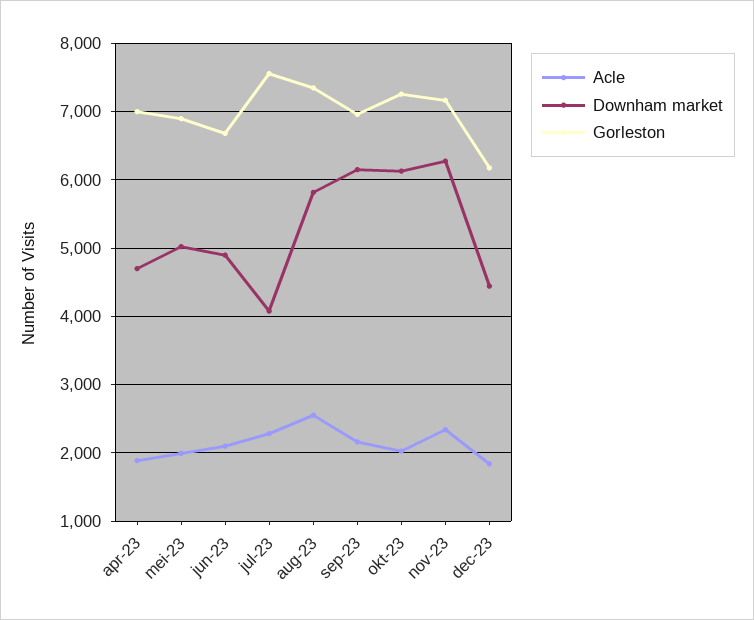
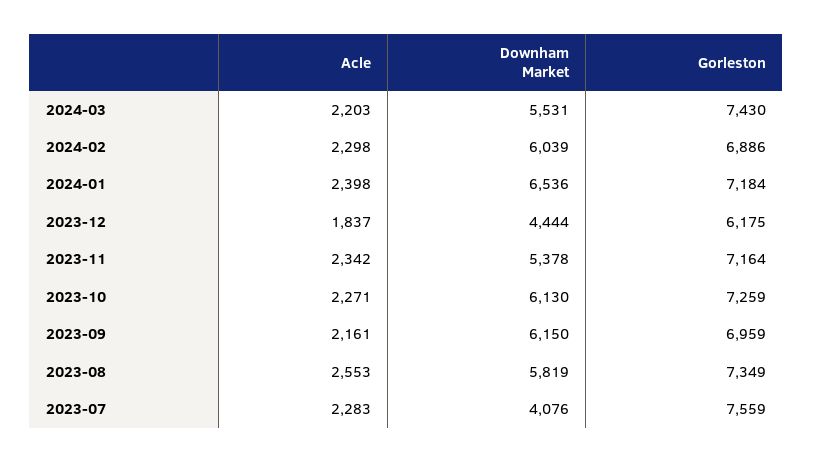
Acle, apr-23: 1900 -> none
Downham market, apr-23: 4700 -> none
Gorleston, apr-23: 7000 -> none
Acle, mei-23: 2000 -> none
Downham market, mei-23: 5000 -> none
Gorleston, mei-23: 6900 -> none
Acle, jun-23: 2100 -> none
Downham market, jun-23: 4900 -> none
Gorleston, jun-23: 6700 -> none
Acle, okt-23: 2000 -> 2271
Downham market, nov-23: 6300 -> 5378
Acle, 2024-03: none -> 2203
Downham market, 2024-03: none -> 5531
Gorleston, 2024-03: none -> 7430
Acle, 2024-02: none -> 2298
Downham market, 2024-02: none -> 6039
Gorleston, 2024-02: none -> 6886
Acle, 2024-01: none -> 2398
Downham market, 2024-01: none -> 6536
Gorleston, 2024-01: none -> 7184

